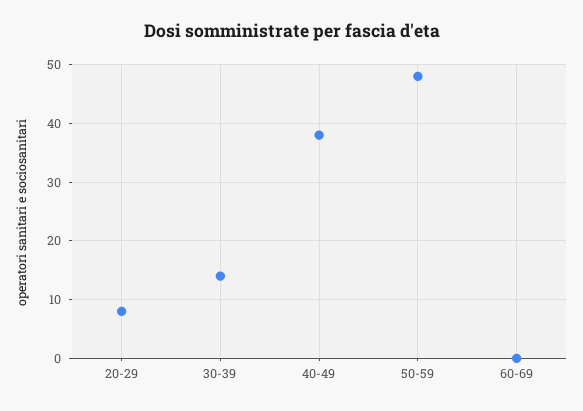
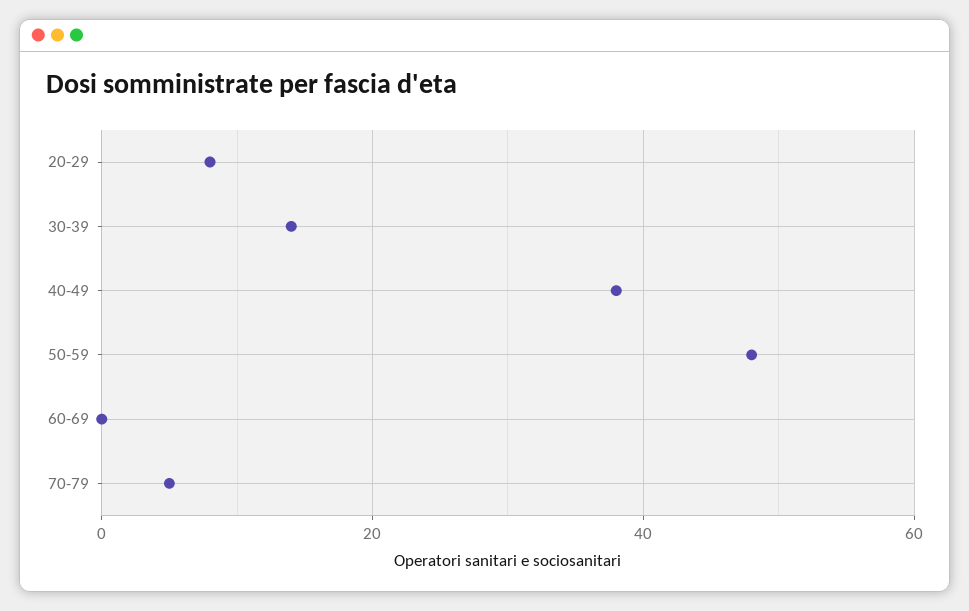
70-79: none -> 5

